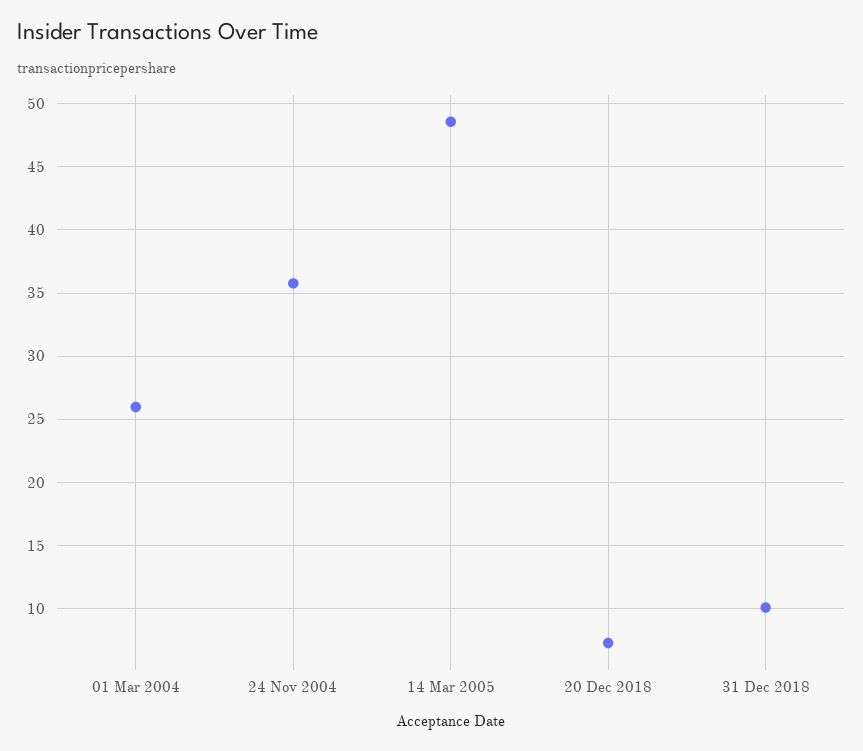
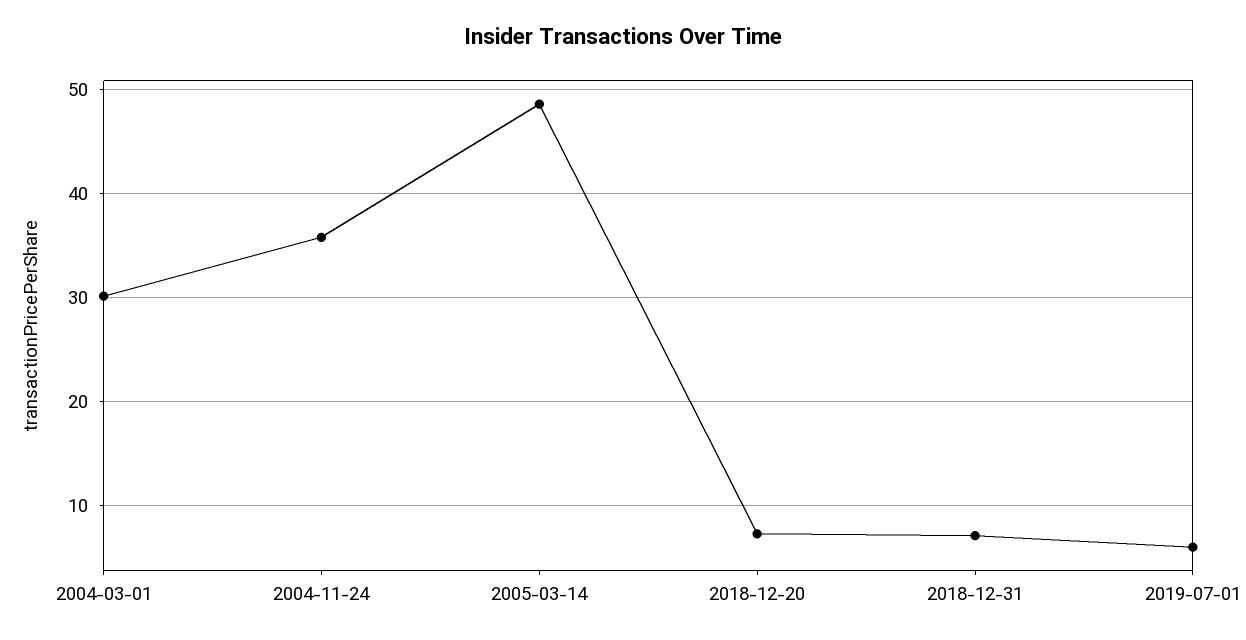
01 Mar 2004: 26 -> 30
31 Dec 2018: 10 -> 7
2019-07-01: none -> 6

